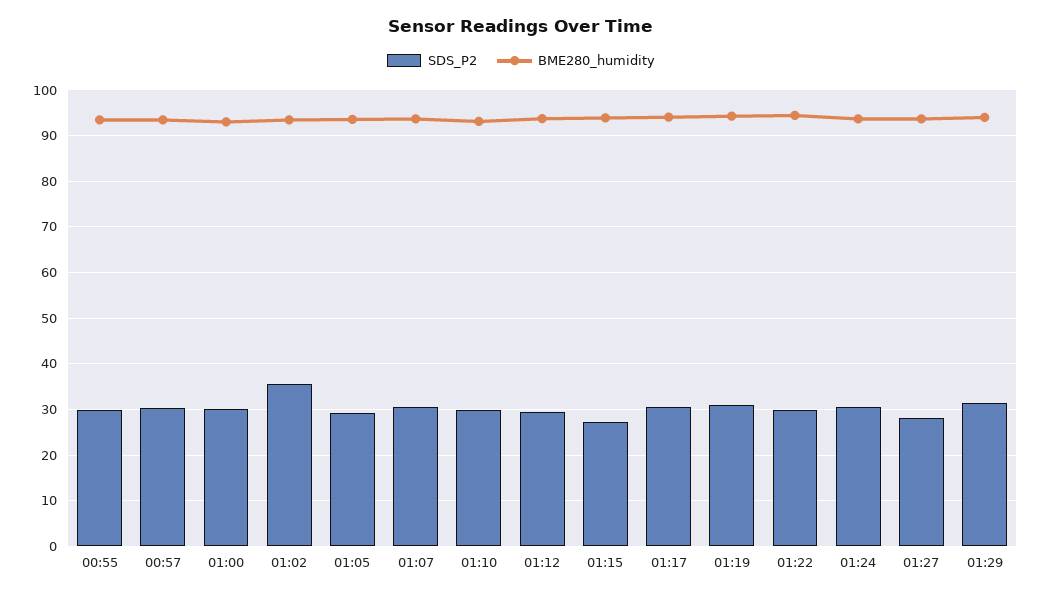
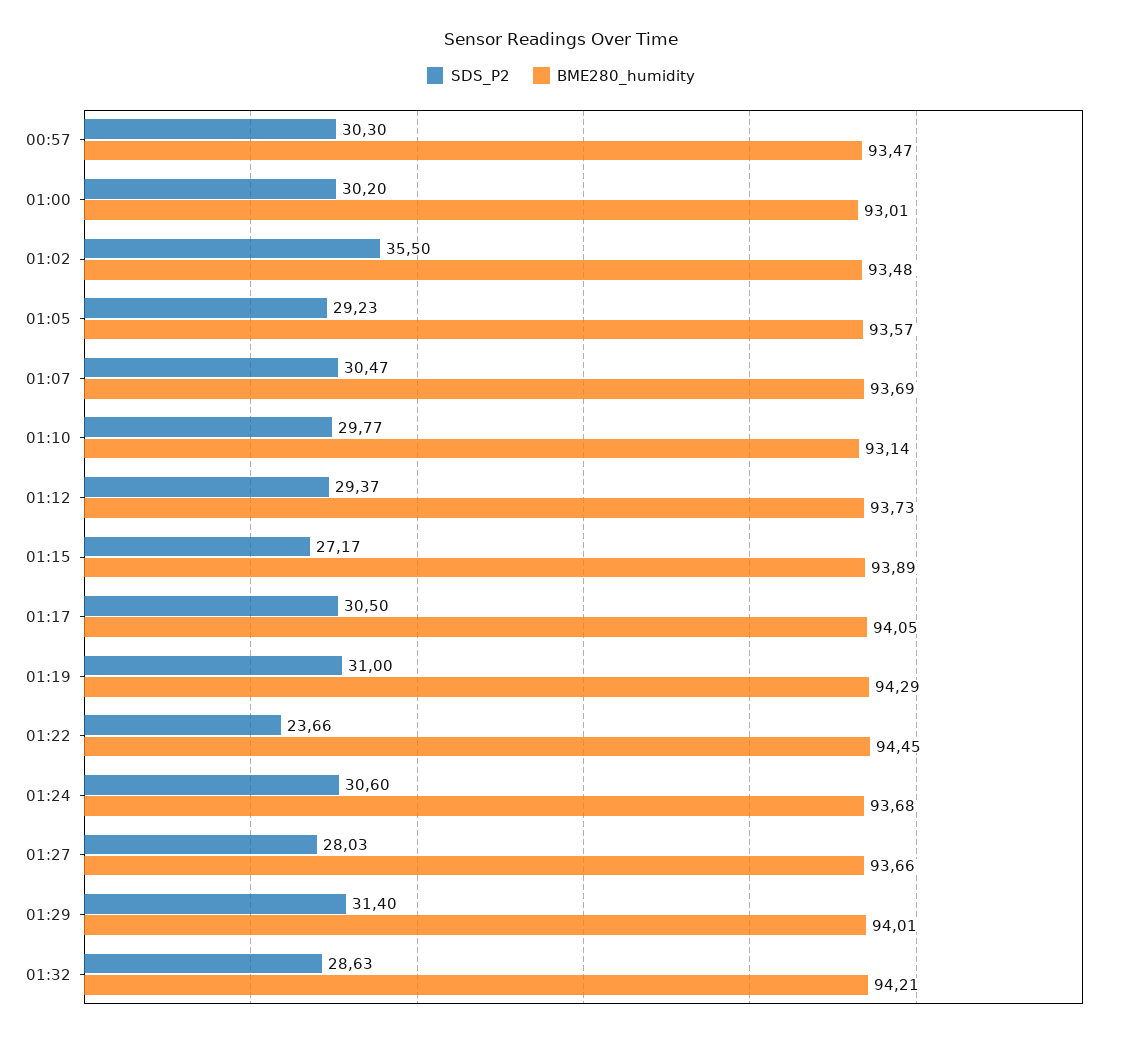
SDS_P2, 00:55: 30 -> none
BME280_humidity, 00:55: 94 -> none
SDS_P2, 01:22: 30 -> 23.66
SDS_P2, 01:32: none -> 28.63
BME280_humidity, 01:32: none -> 94.21

